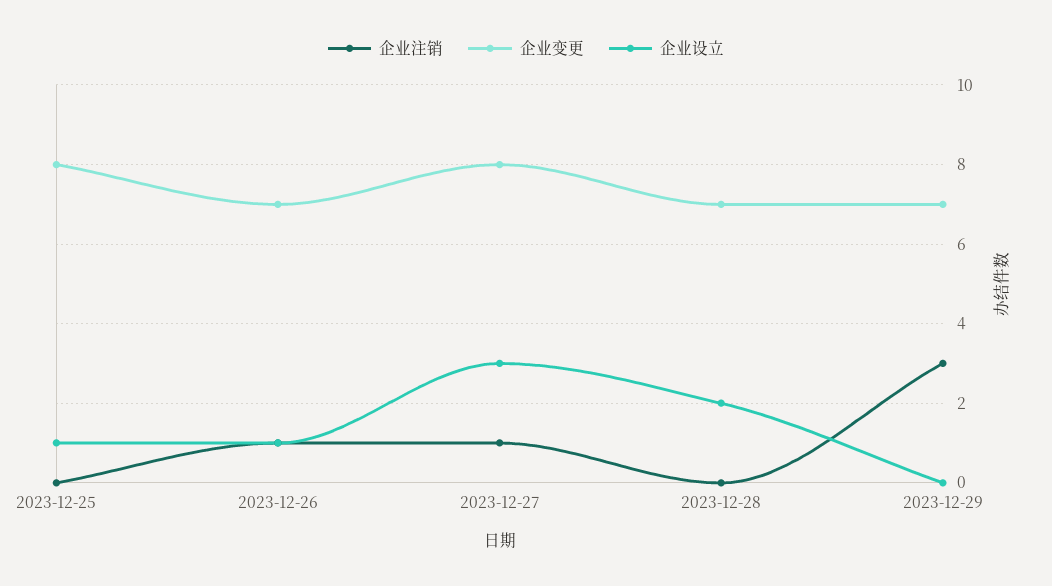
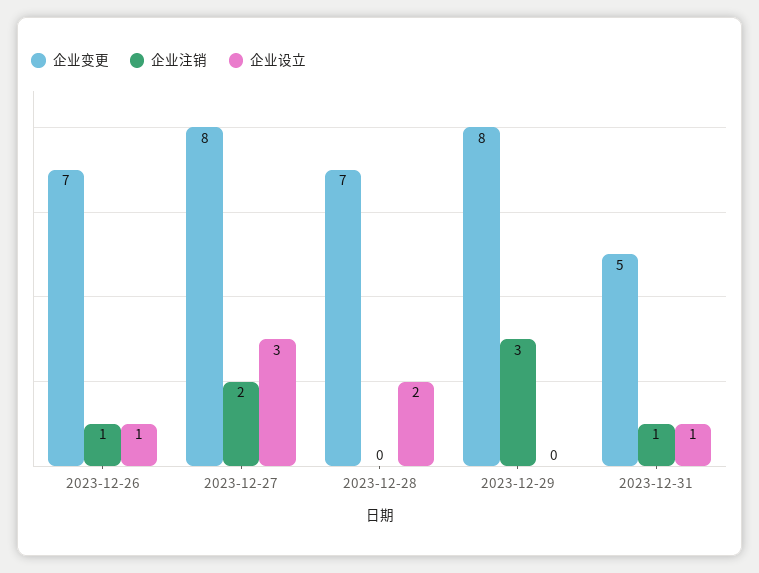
企业注销, 2023-12-25: 0 -> none
企业变更, 2023-12-25: 8 -> none
企业设立, 2023-12-25: 1 -> none
企业注销, 2023-12-27: 1 -> 2
企业变更, 2023-12-29: 7 -> 8
企业变更, 2023-12-31: none -> 5
企业注销, 2023-12-31: none -> 1
企业设立, 2023-12-31: none -> 1

